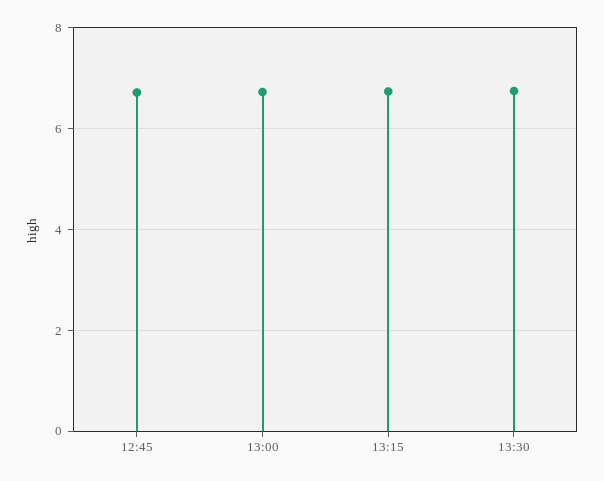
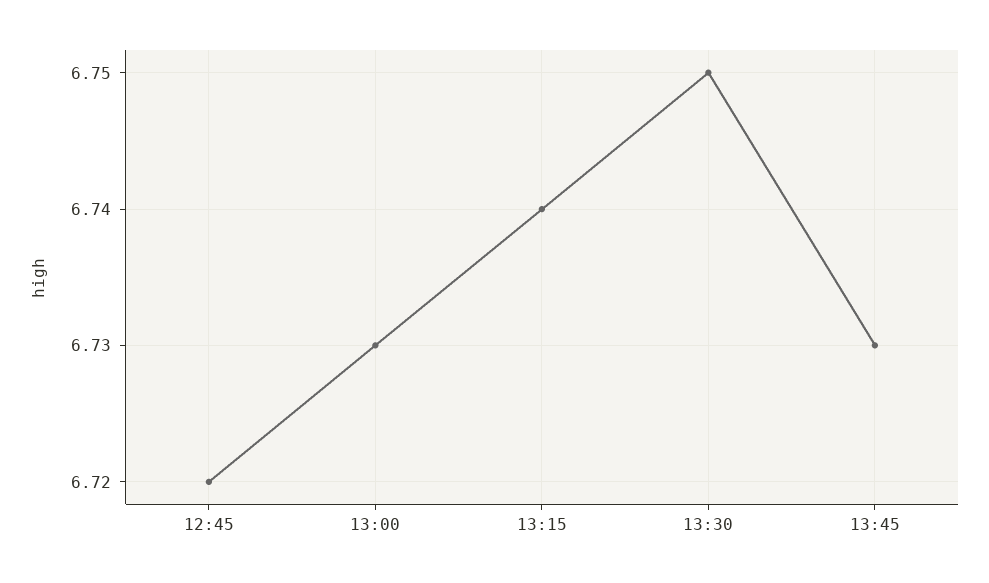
13:45: none -> 6.73

